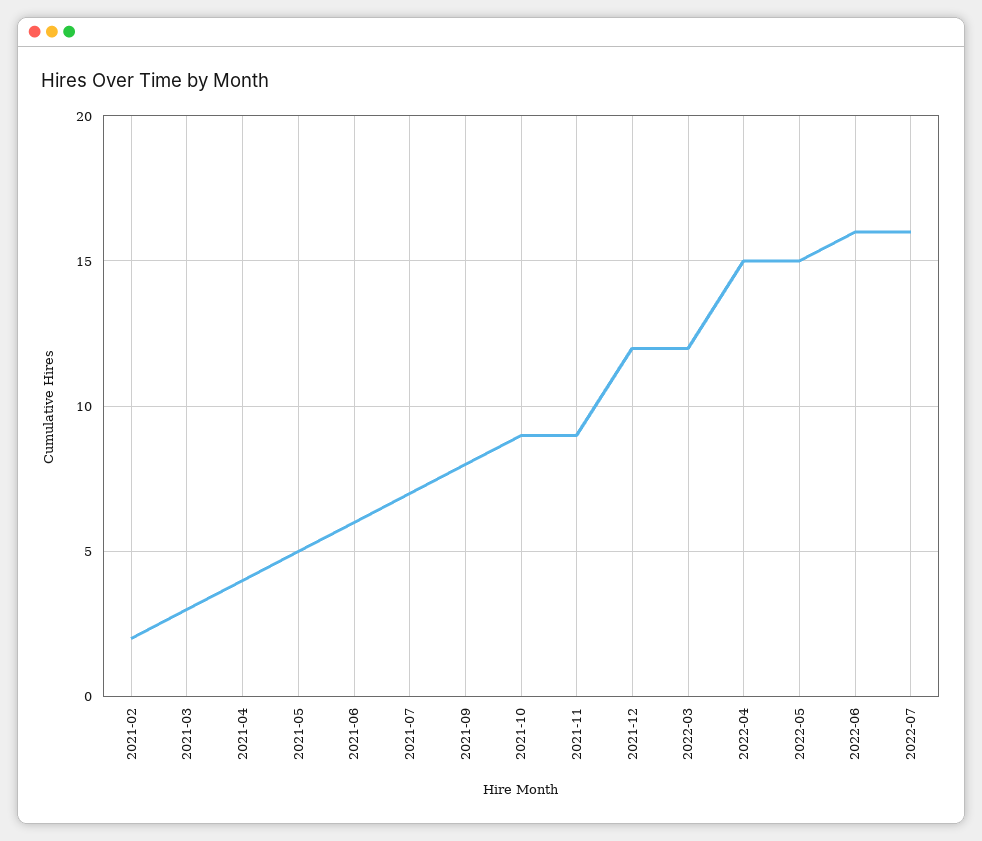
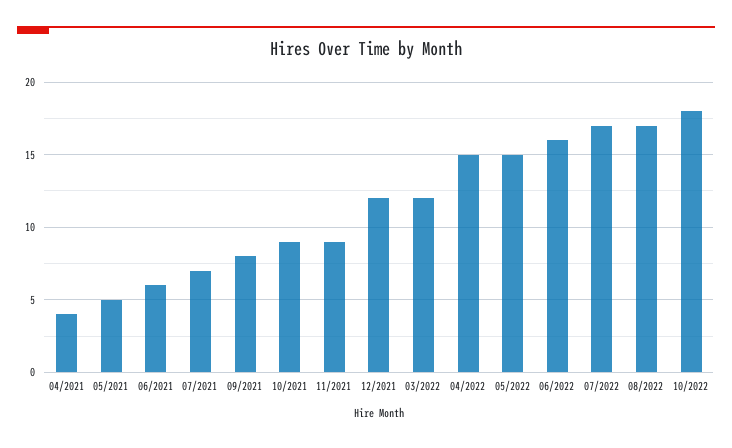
2021-02: 2 -> none
2021-03: 3 -> none
2022-07: 16 -> 17
08/2022: none -> 17
10/2022: none -> 18

